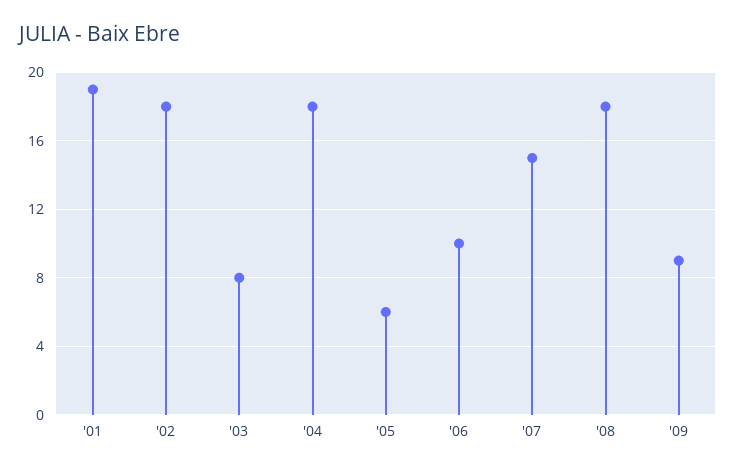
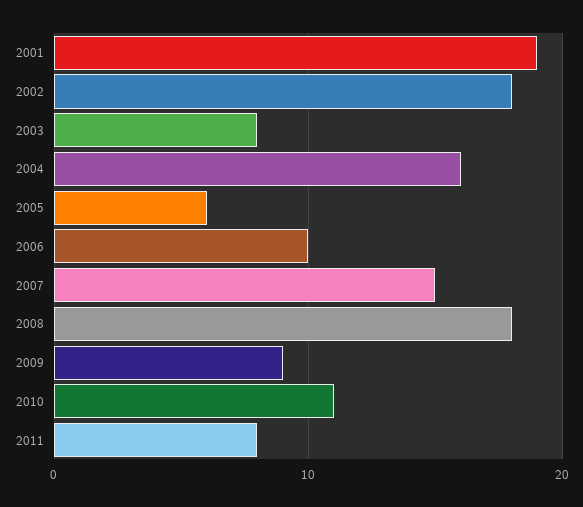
'04: 18 -> 16
2010: none -> 11
2011: none -> 8

